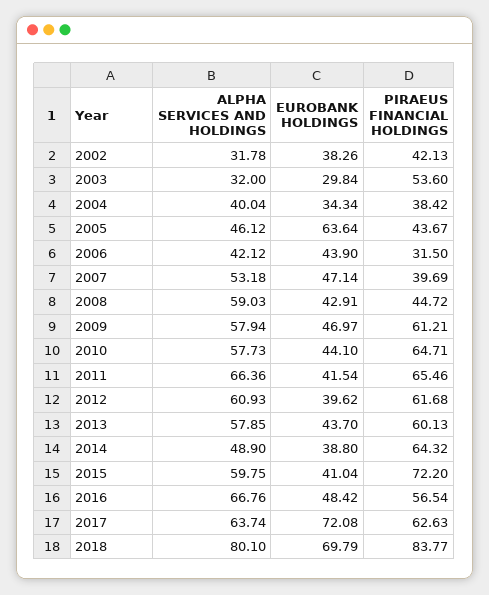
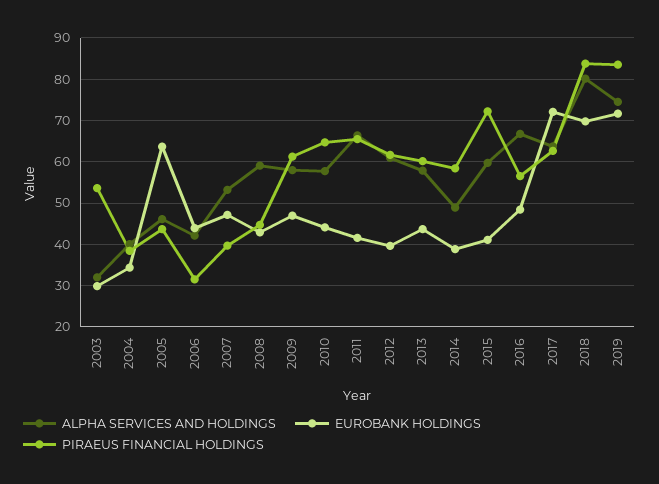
ALPHA SERVICES AND HOLDINGS, 2002: 31.78 -> none
EUROBANK HOLDINGS, 2002: 38.26 -> none
PIRAEUS FINANCIAL HOLDINGS, 2002: 42.13 -> none
PIRAEUS FINANCIAL HOLDINGS, 2014: 64.32 -> 58
ALPHA SERVICES AND HOLDINGS, 2019: none -> 74
EUROBANK HOLDINGS, 2019: none -> 72
PIRAEUS FINANCIAL HOLDINGS, 2019: none -> 84

